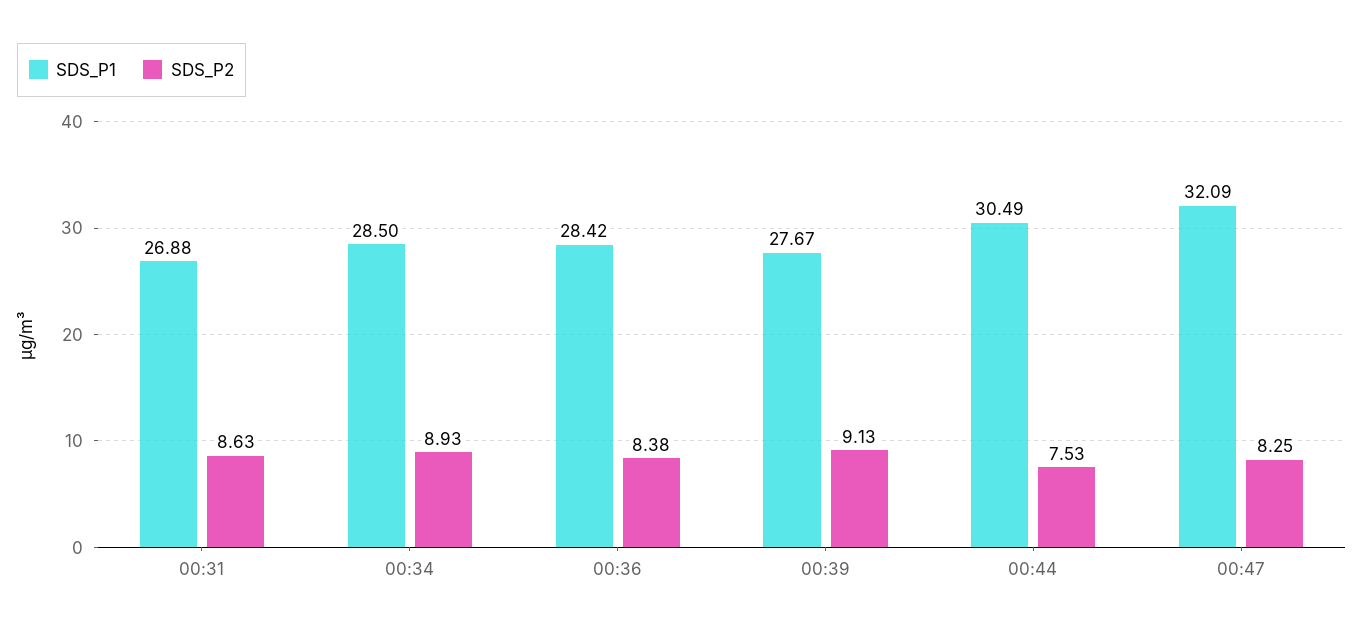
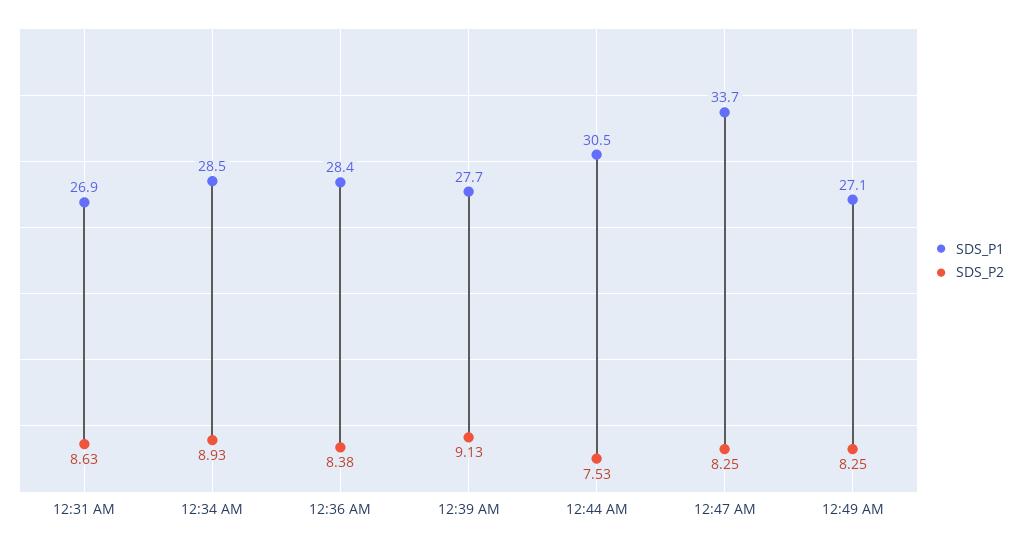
SDS_P1, 00:47: 32.09 -> 33.7
SDS_P1, 12:49 AM: none -> 27.1
SDS_P2, 12:49 AM: none -> 8.25

